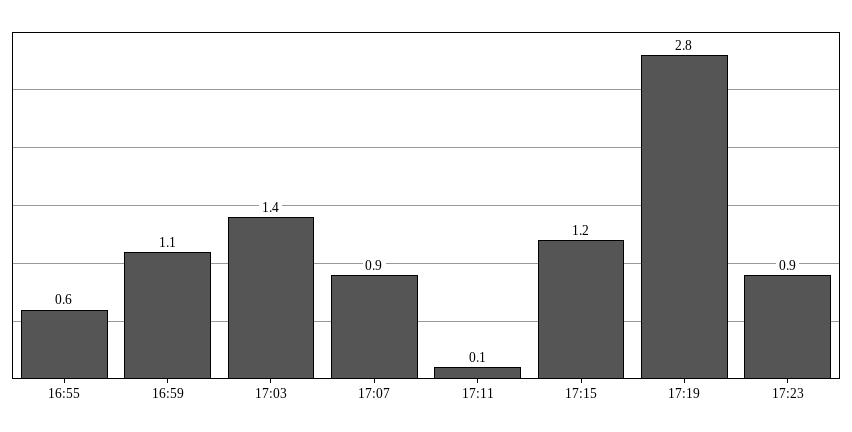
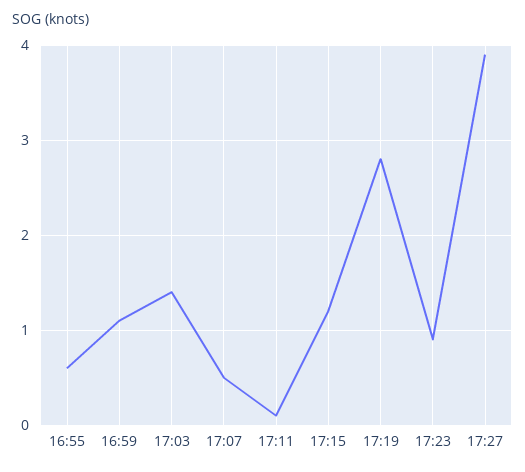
17:07: 0.9 -> 0.5
17:27: none -> 3.9

